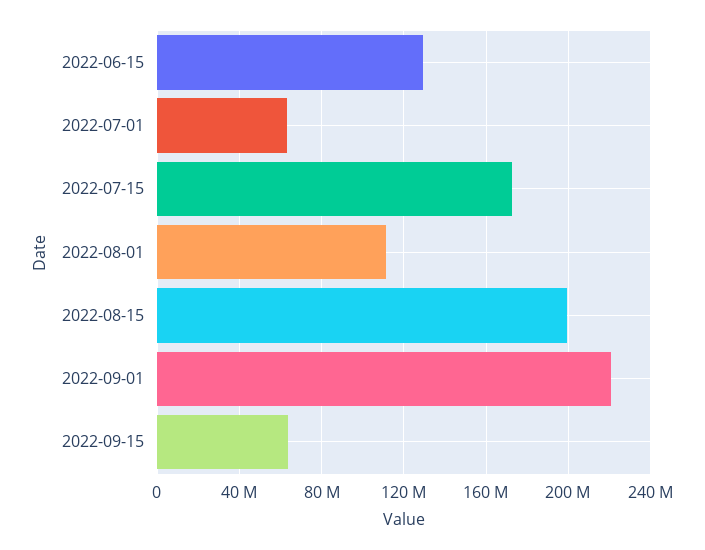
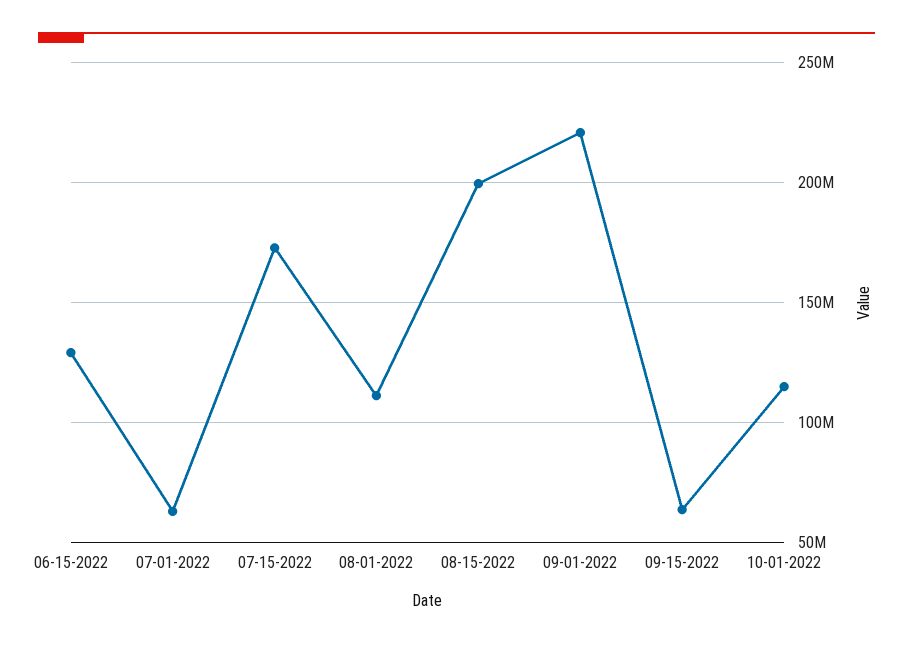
10-01-2022: none -> 115000000

